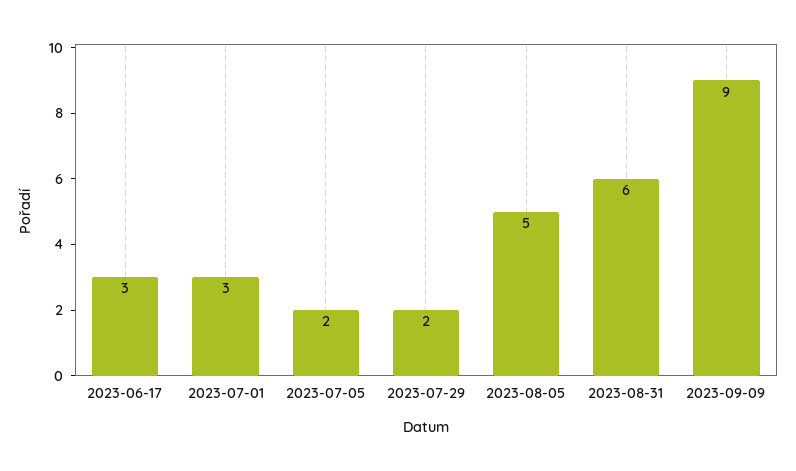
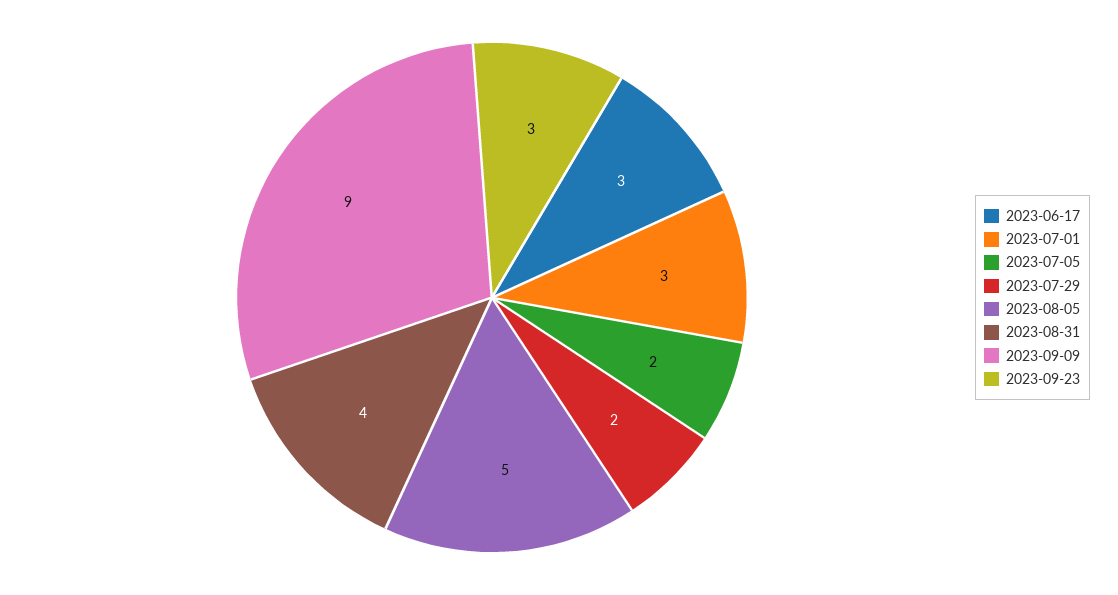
2023-08-31: 6 -> 4
2023-09-23: none -> 3

